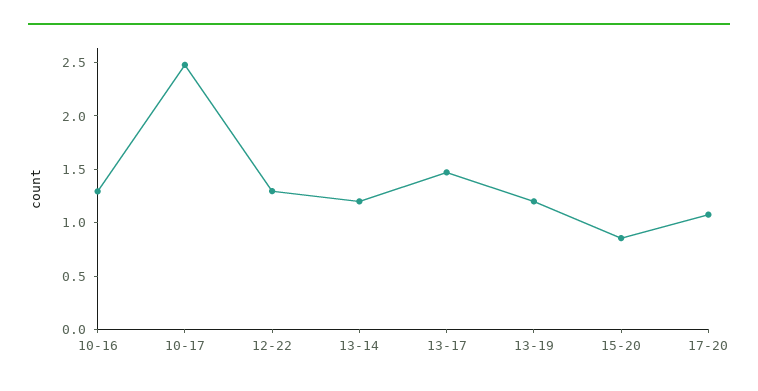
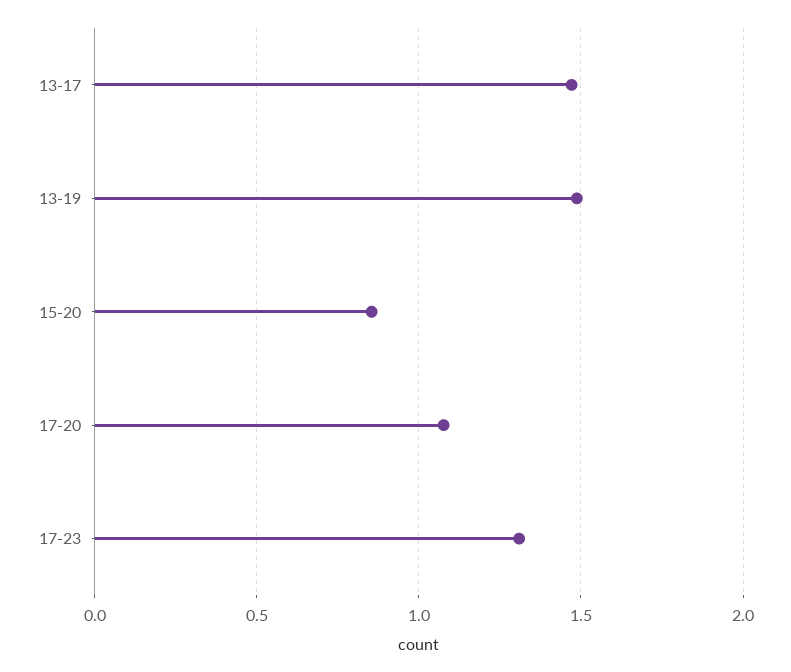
10-16: 1.3 -> none
10-17: 2.5 -> none
12-22: 1.3 -> none
13-14: 1.2 -> none
13-19: 1.2 -> 1.5
17-23: none -> 1.3

